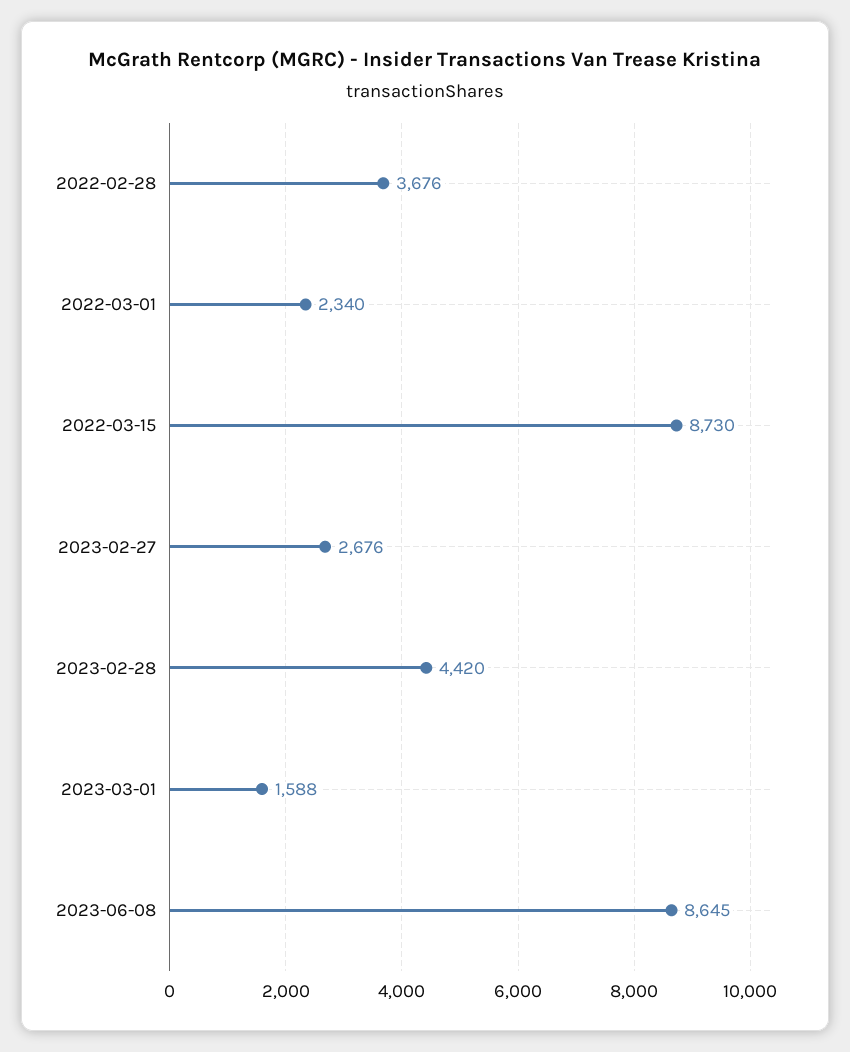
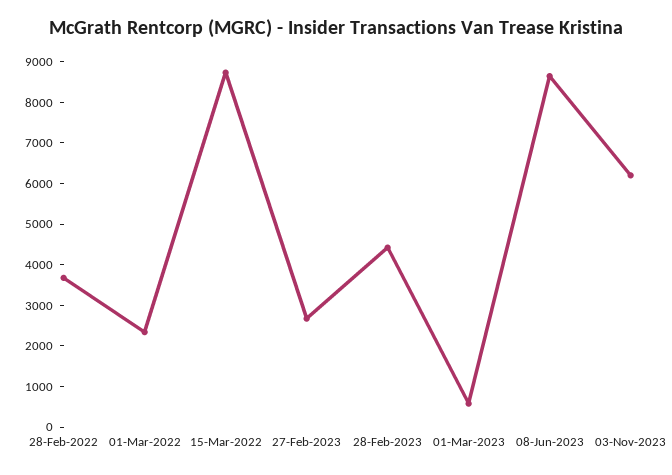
2023-03-01: 1588 -> 600
03-Nov-2023: none -> 6200

